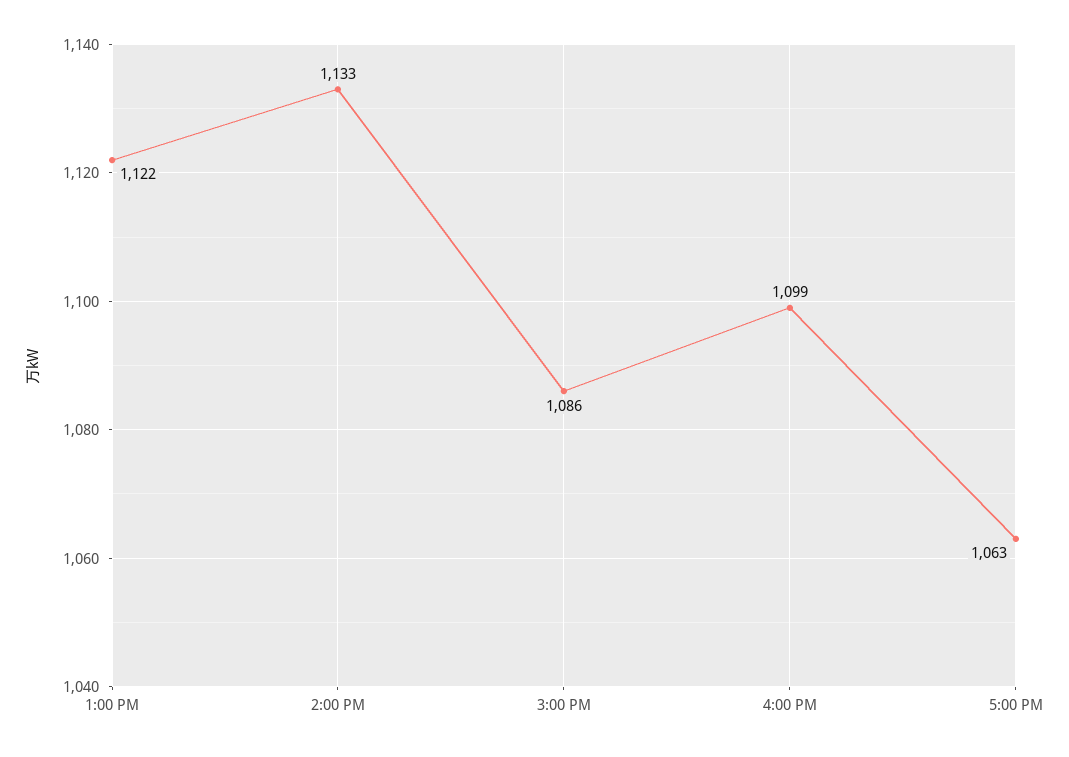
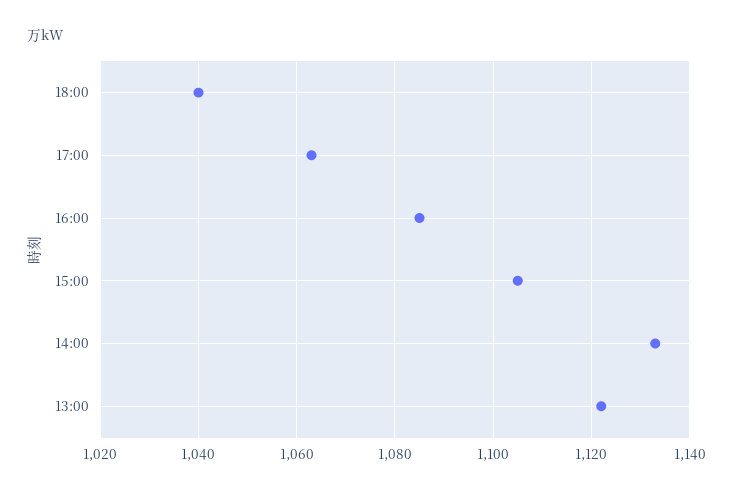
3:00 PM: 1086 -> 1105
4:00 PM: 1099 -> 1085
18:00: none -> 1040

